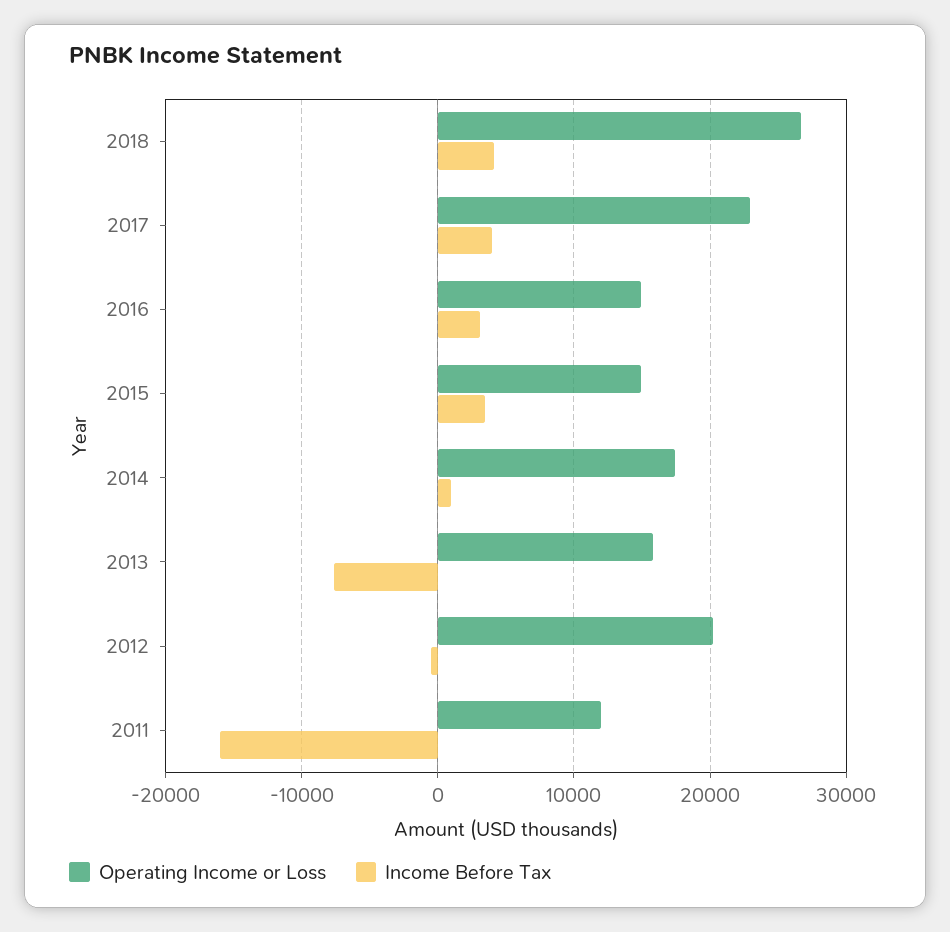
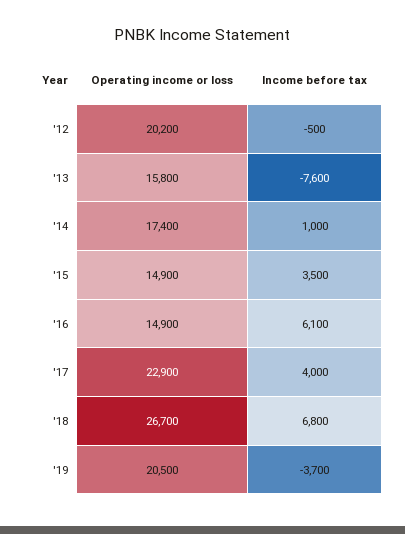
Income Before Tax, 2018: 4000 -> 6800
Income Before Tax, 2016: 3000 -> 6100
Operating Income or Loss, 2011: 12000 -> none
Income Before Tax, 2011: -16000 -> none
Operating Income or Loss, '19: none -> 20500
Income Before Tax, '19: none -> -3700

